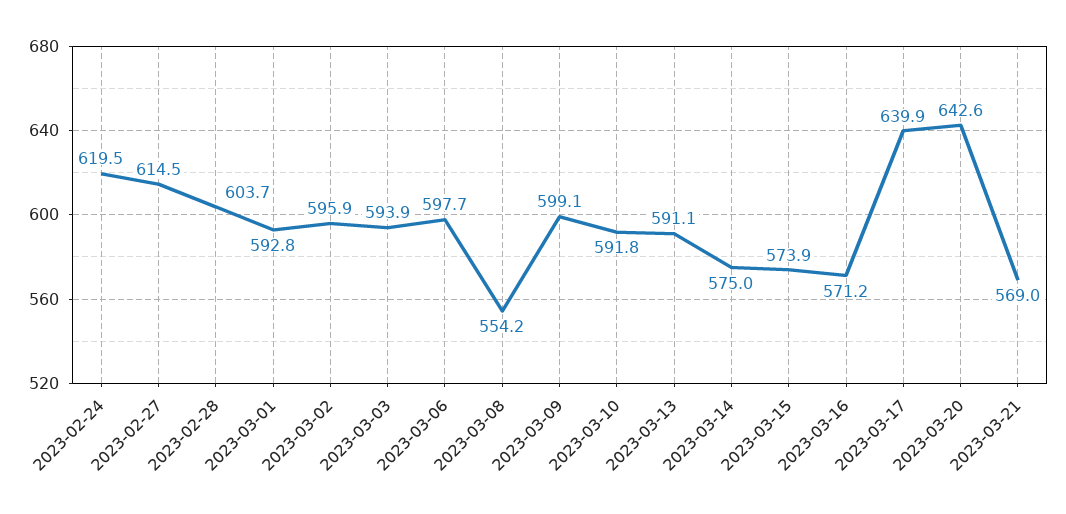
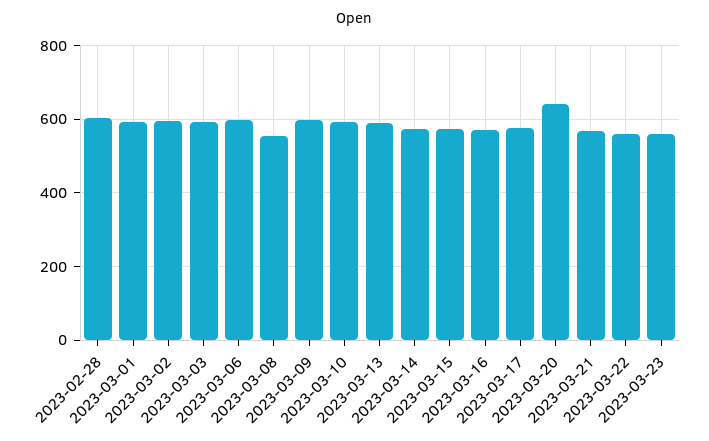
2023-02-24: 619.5 -> none
2023-02-27: 614.5 -> none
2023-03-17: 639.9 -> 580
2023-03-22: none -> 560
2023-03-23: none -> 560

